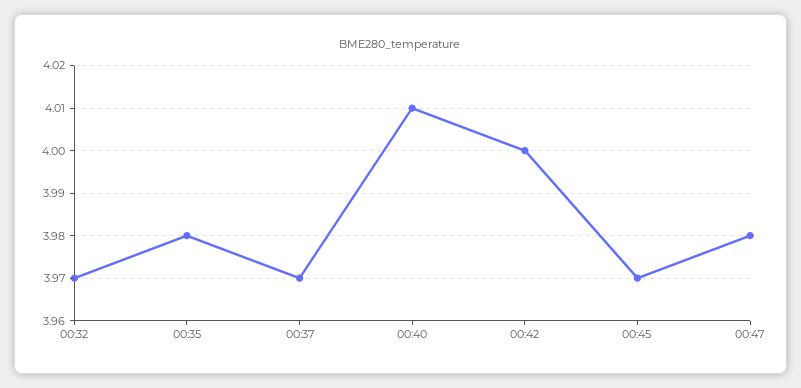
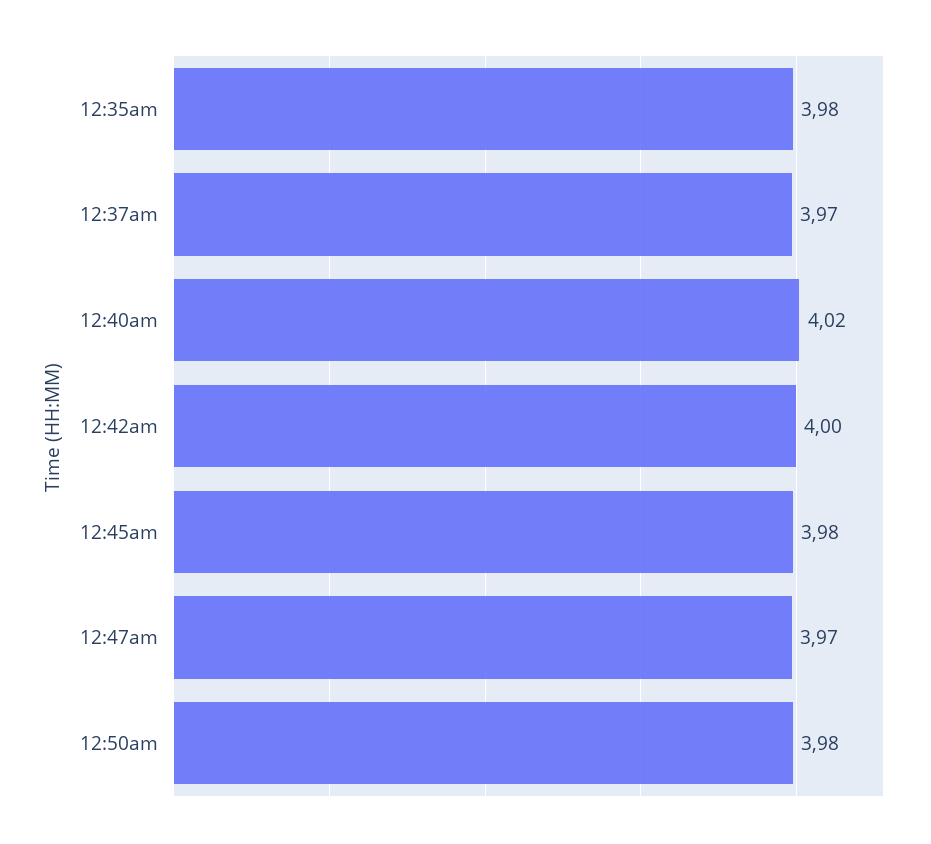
00:32: 3.97 -> none
00:40: 4.01 -> 4.02
00:45: 3.97 -> 3.98
00:47: 3.98 -> 3.97
12:50am: none -> 3.98

